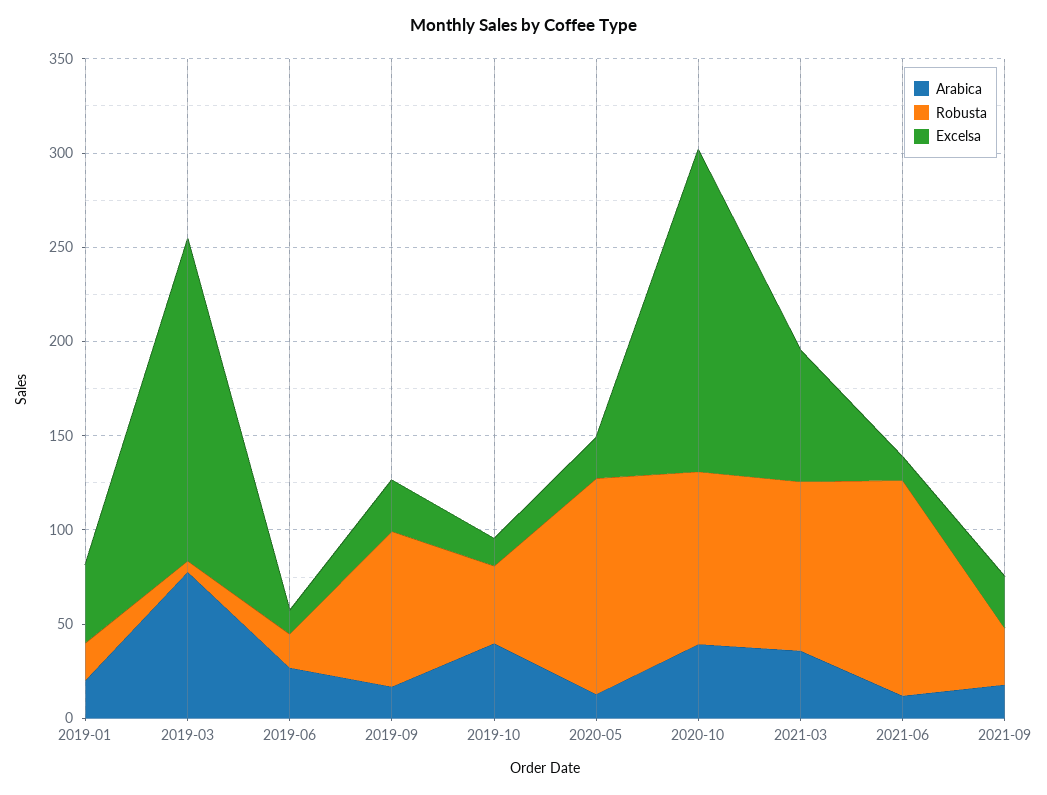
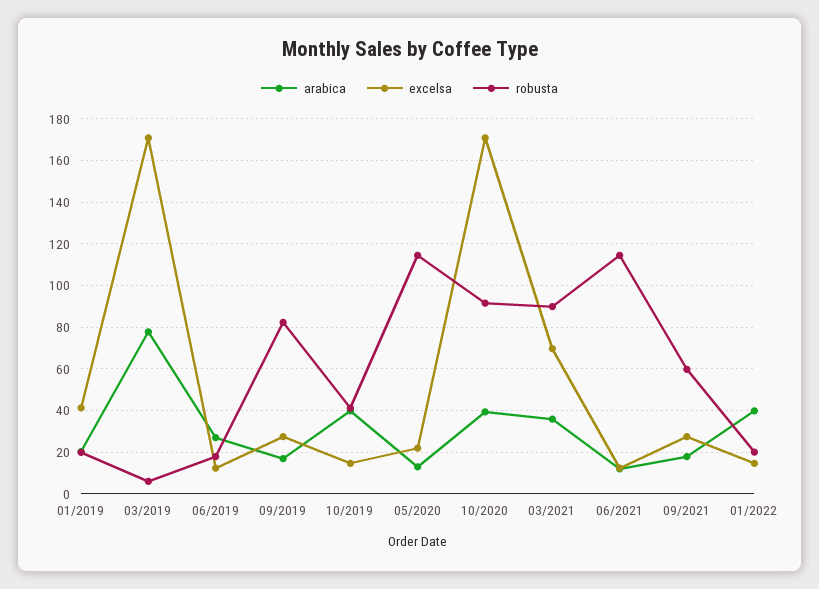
Robusta, 2021-09: 30 -> 60
Arabica, 01/2022: none -> 40
Excelsa, 01/2022: none -> 15
Robusta, 01/2022: none -> 20

